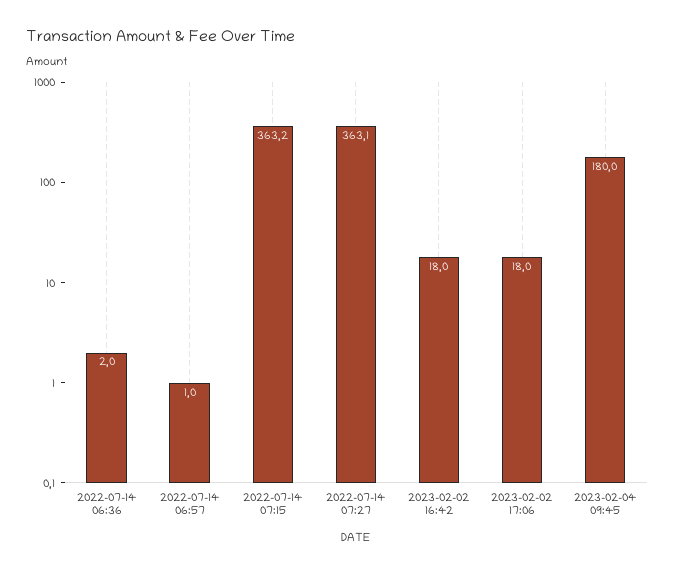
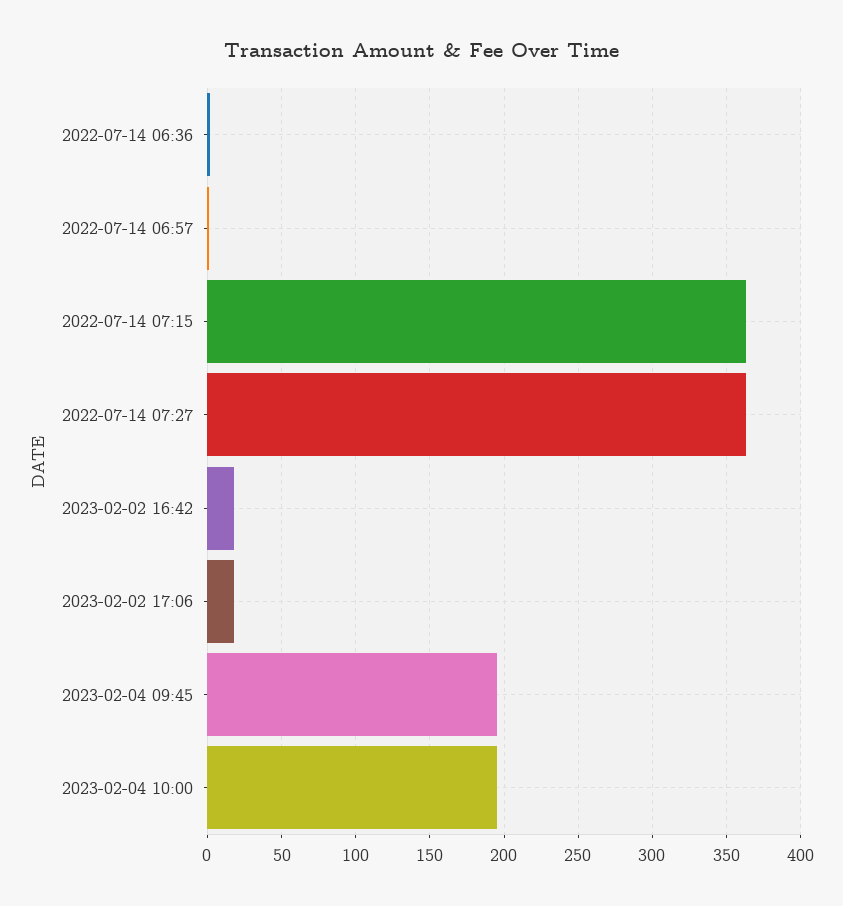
2023-02-04 09:45: 180 -> 195
2023-02-04 10:00: none -> 195

